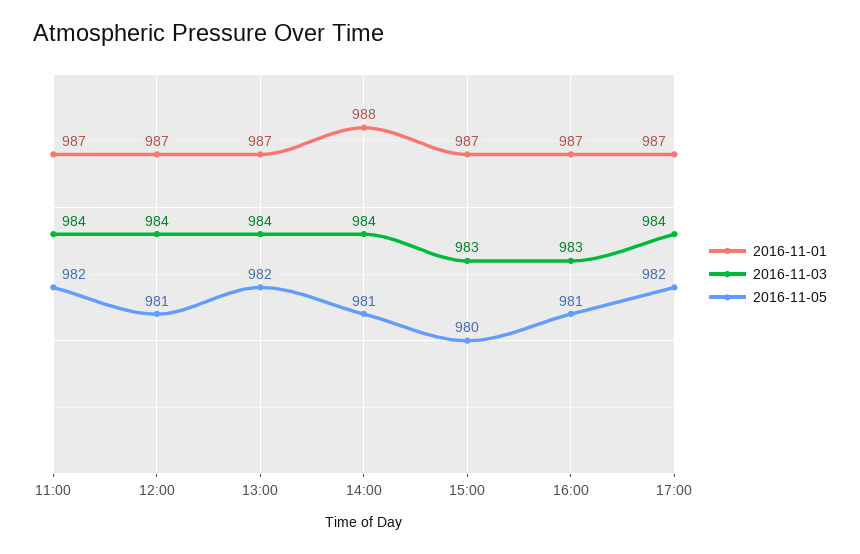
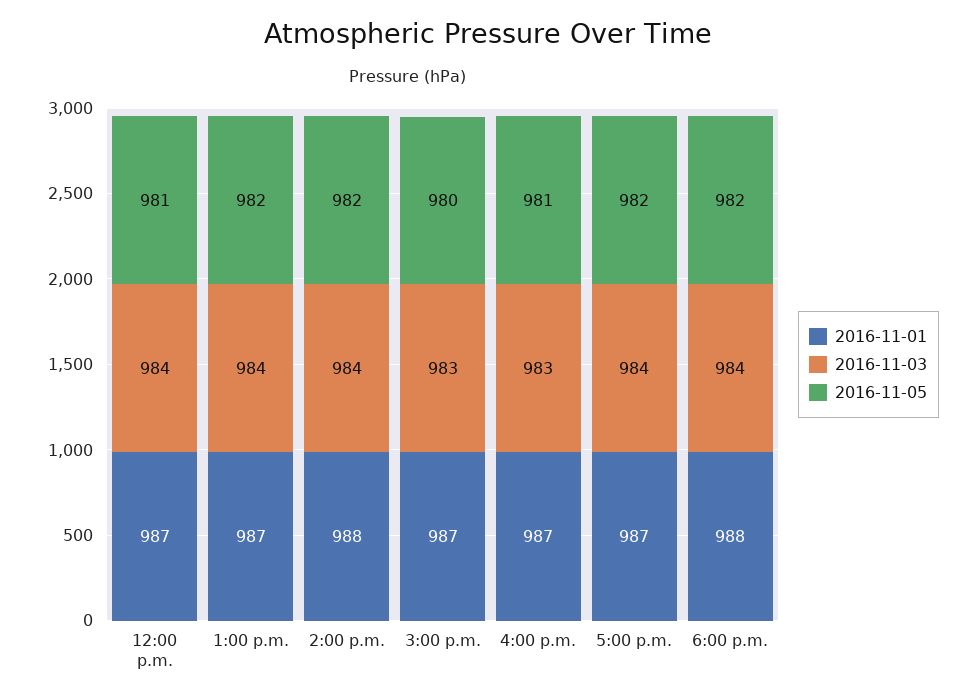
2016-11-01, 11:00: 987 -> none
2016-11-03, 11:00: 984 -> none
2016-11-05, 11:00: 982 -> none
2016-11-05, 14:00: 981 -> 982
2016-11-01, 6:00 p.m.: none -> 988
2016-11-03, 6:00 p.m.: none -> 984
2016-11-05, 6:00 p.m.: none -> 982

